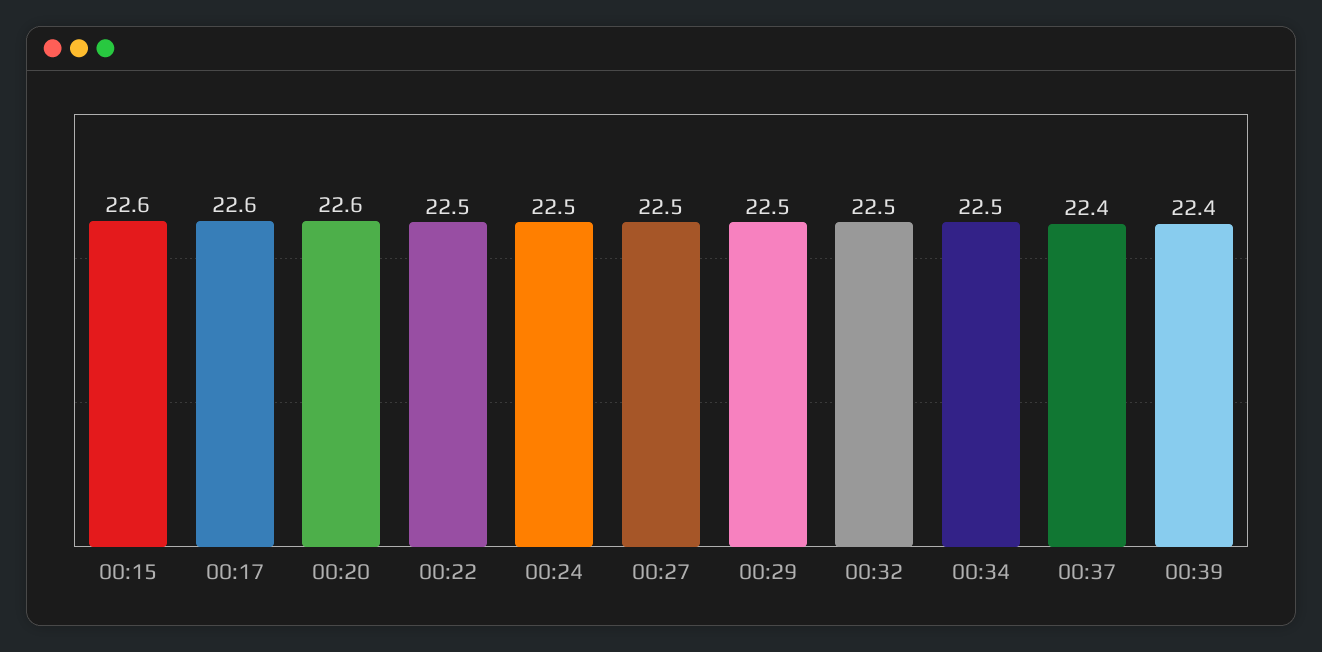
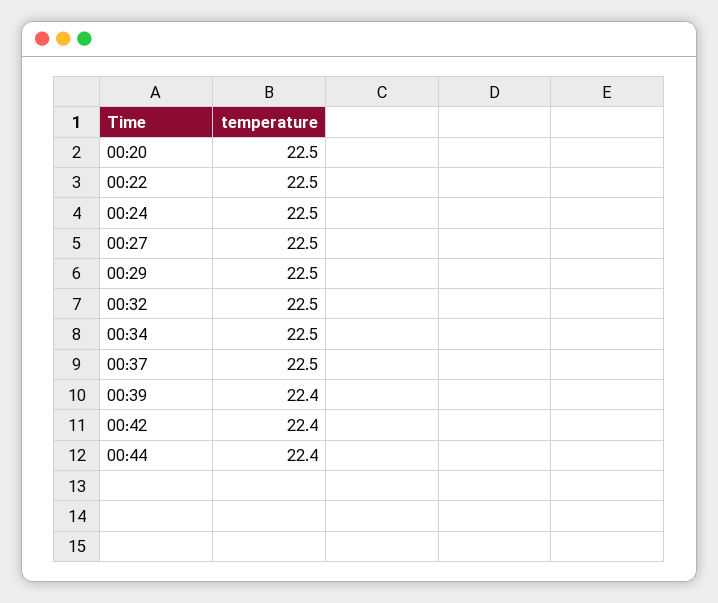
00:15: 22.6 -> none
00:17: 22.6 -> none
00:20: 22.6 -> 22.5
00:37: 22.4 -> 22.5
00:42: none -> 22.4
00:44: none -> 22.4

